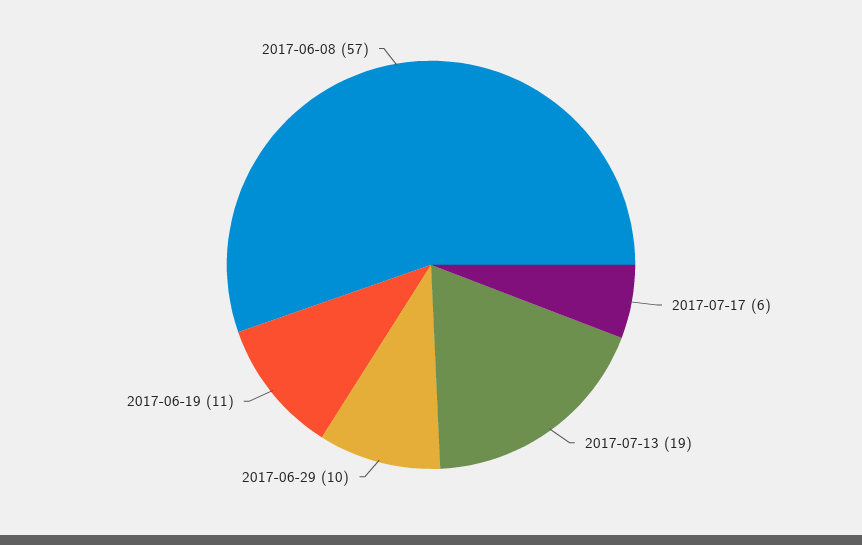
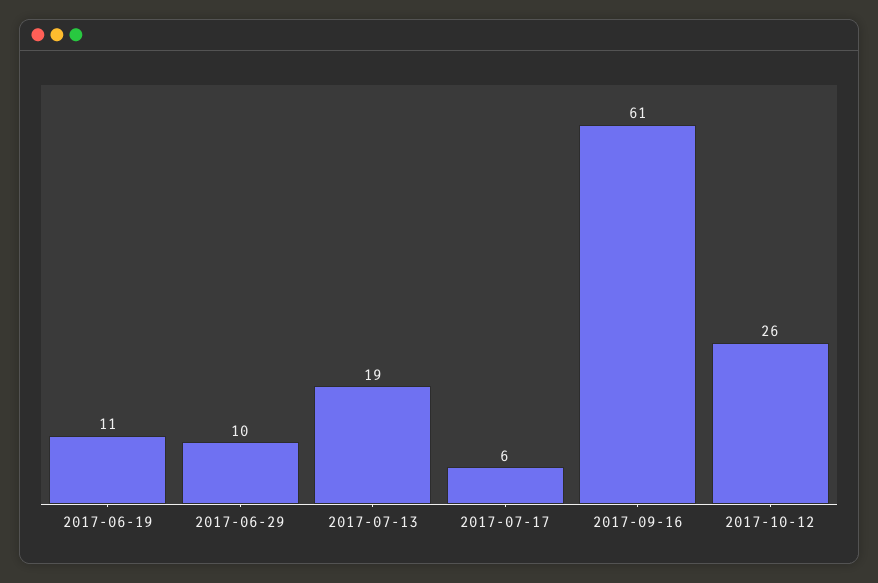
2017-06-08: 57 -> none
2017-09-16: none -> 61
2017-10-12: none -> 26

